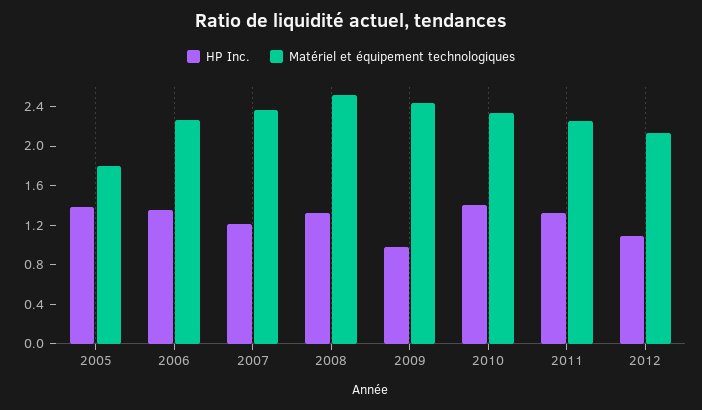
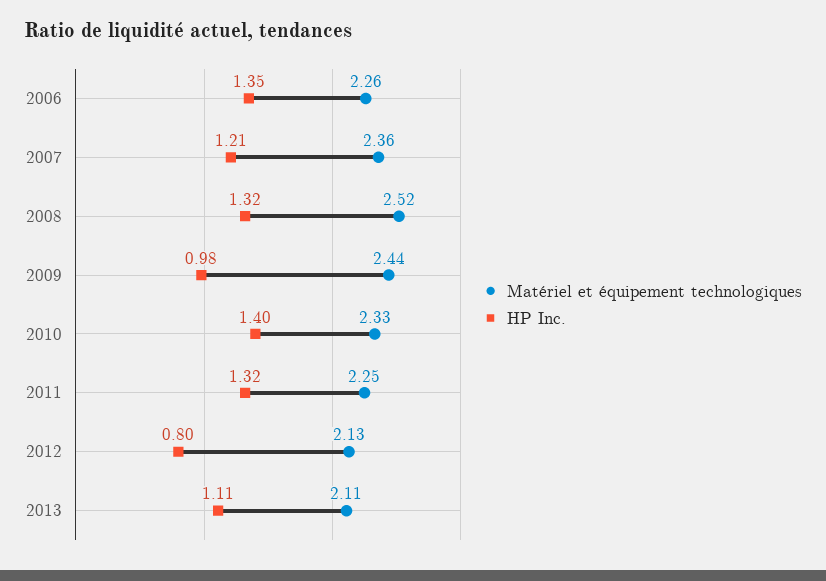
HP Inc., 2005: 1.4 -> none
Matériel et équipement technologiques, 2005: 1.8 -> none
HP Inc., 2012: 1.1 -> 0.8
Matériel et équipement technologiques, 2013: none -> 2.11
HP Inc., 2013: none -> 1.11

